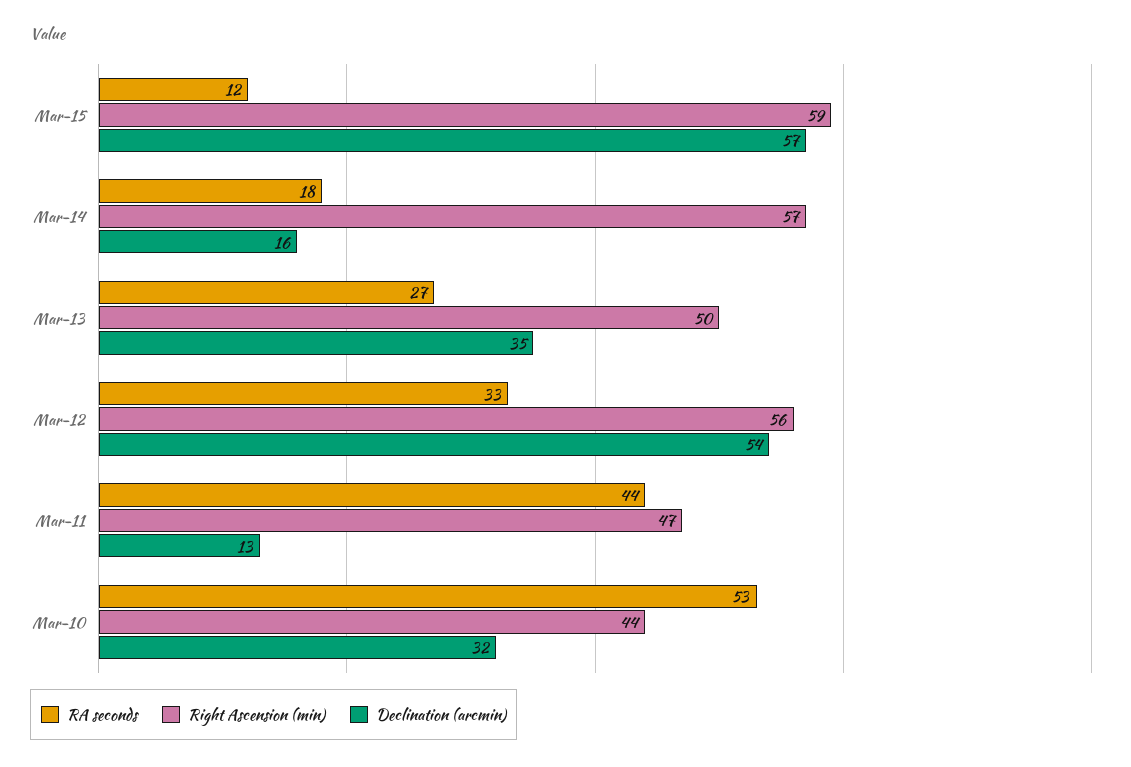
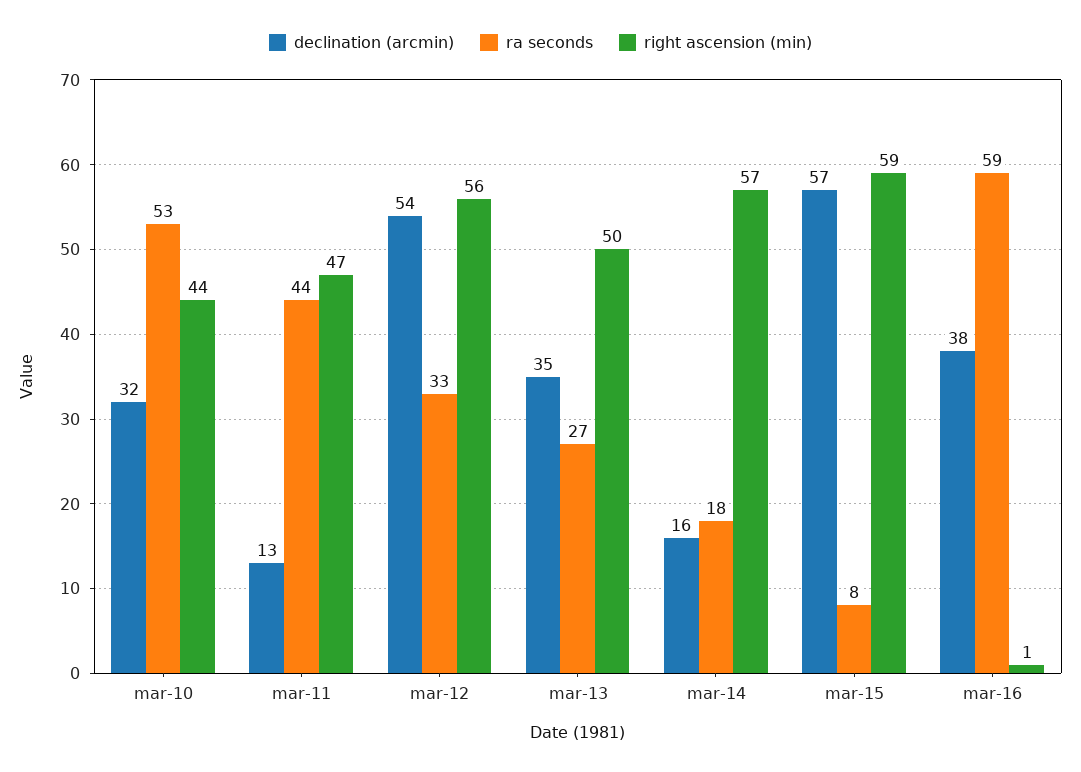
RA seconds, Mar-15: 12 -> 8
Declination (arcmin), mar-16: none -> 38
RA seconds, mar-16: none -> 59
Right Ascension (min), mar-16: none -> 1

